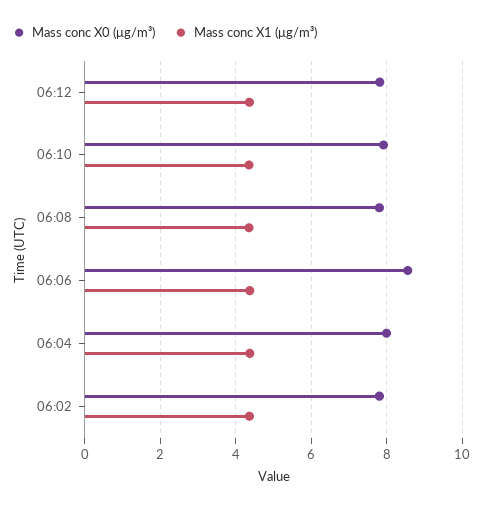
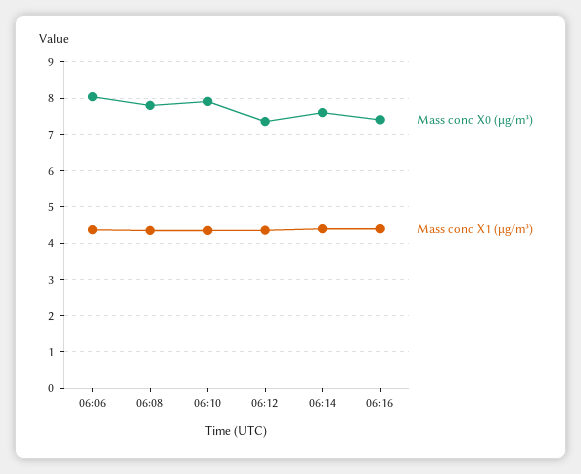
Mass conc X0 (μg/m³), 06:12: 7.8 -> 7.4
Mass conc X0 (μg/m³), 06:06: 8.6 -> 8
Mass conc X0 (μg/m³), 06:04: 8 -> none
Mass conc X1 (μg/m³), 06:04: 4.4 -> none
Mass conc X0 (μg/m³), 06:02: 7.8 -> none
Mass conc X1 (μg/m³), 06:02: 4.4 -> none
Mass conc X0 (μg/m³), 06:14: none -> 7.6
Mass conc X1 (μg/m³), 06:14: none -> 4.4
Mass conc X0 (μg/m³), 06:16: none -> 7.4
Mass conc X1 (μg/m³), 06:16: none -> 4.4

